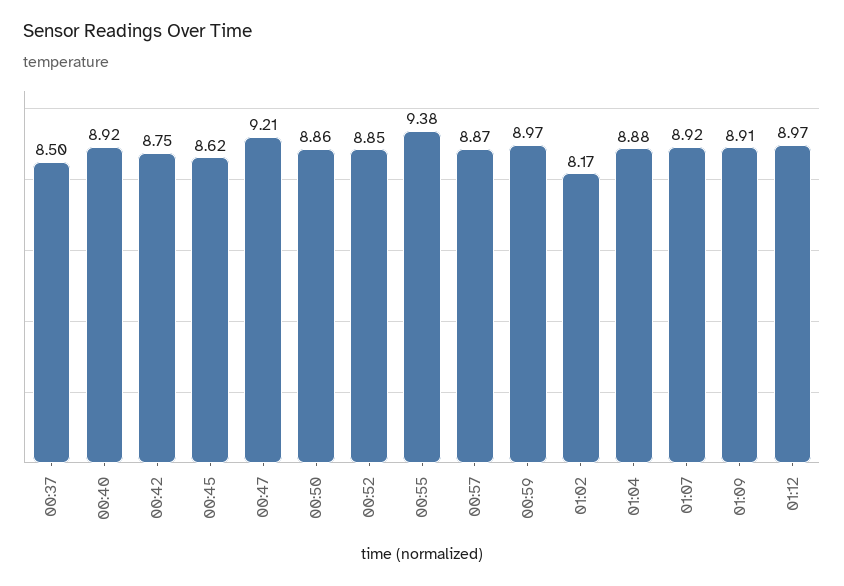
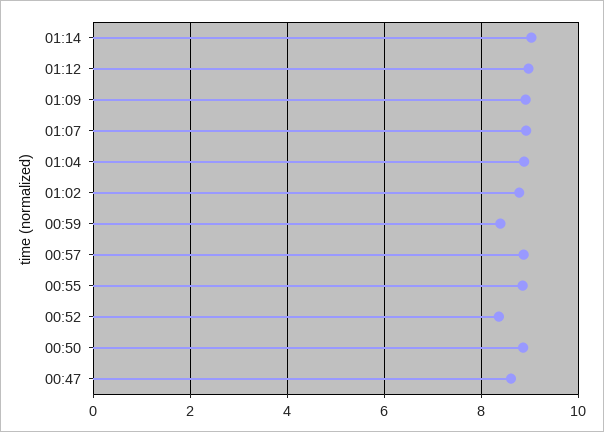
00:37: 8.5 -> none
00:40: 8.92 -> none
00:42: 8.75 -> none
00:45: 8.62 -> none
00:47: 9.21 -> 8.6
00:52: 8.85 -> 8.4
00:55: 9.38 -> 8.8
00:59: 8.97 -> 8.4
01:02: 8.17 -> 8.8
01:14: none -> 9

